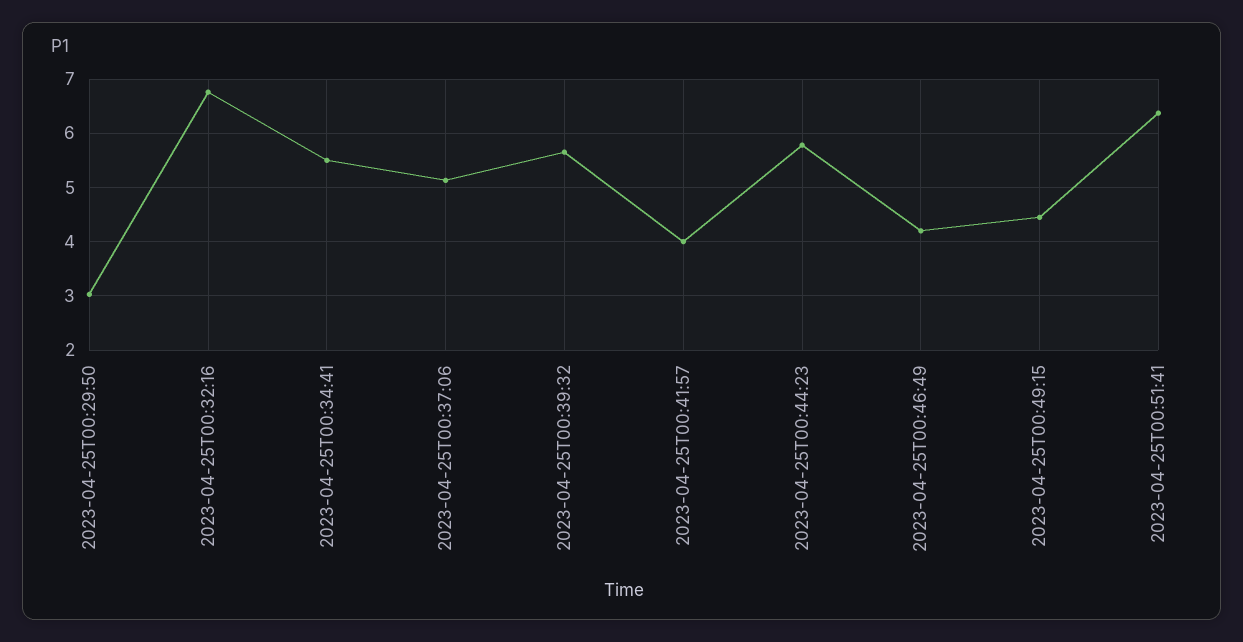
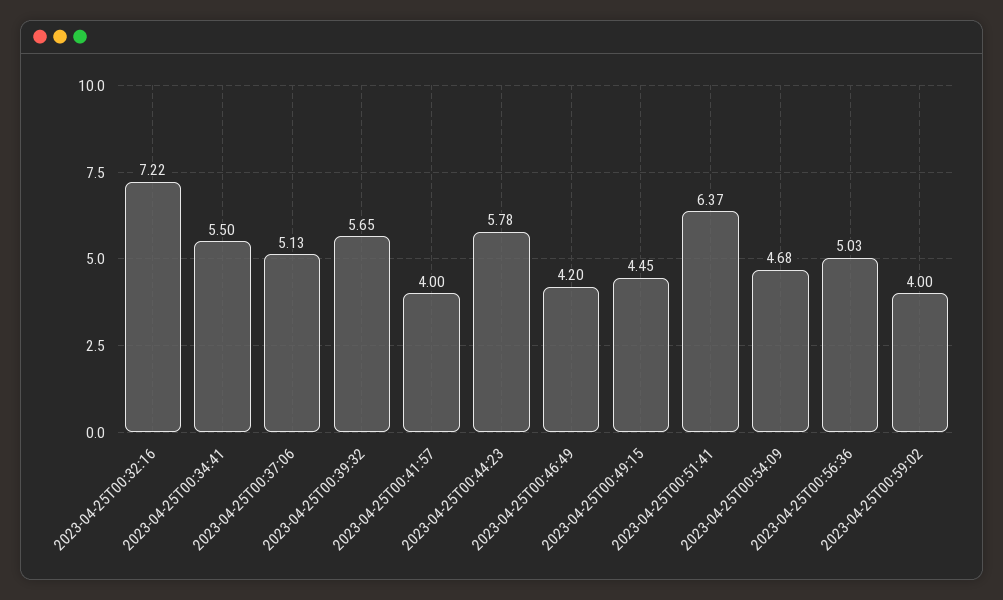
2023-04-25T00:29:50: 3 -> none
2023-04-25T00:32:16: 6.8 -> 7.22
2023-04-25T00:54:09: none -> 4.68
2023-04-25T00:56:36: none -> 5.03
2023-04-25T00:59:02: none -> 4

